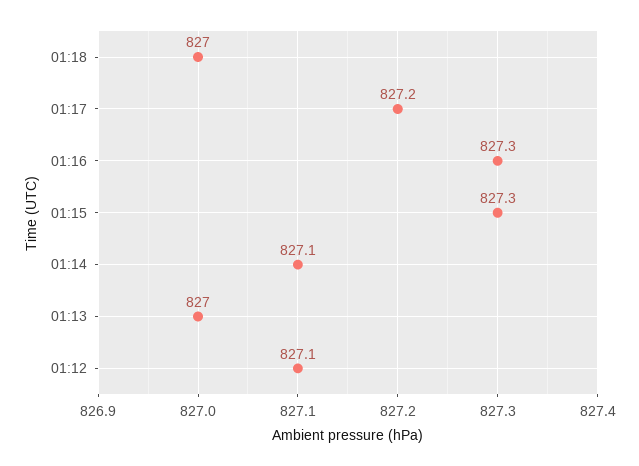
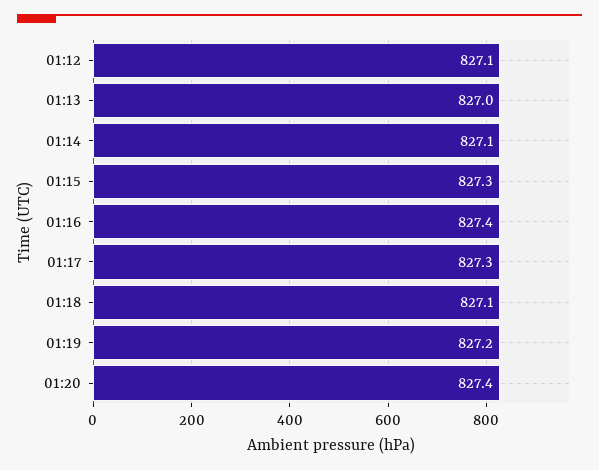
01:18: 827 -> 827.1
01:17: 827.2 -> 827.3
01:16: 827.3 -> 827.4
01:19: none -> 827.2
01:20: none -> 827.4

